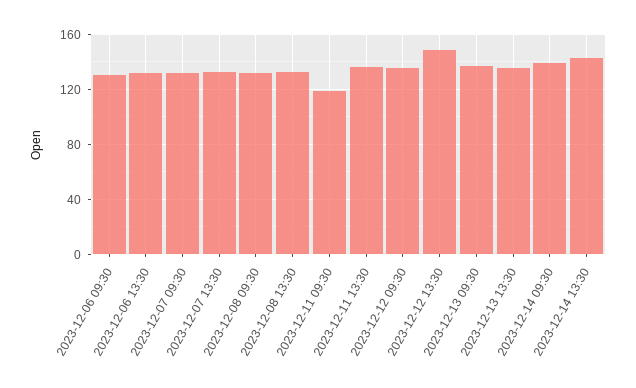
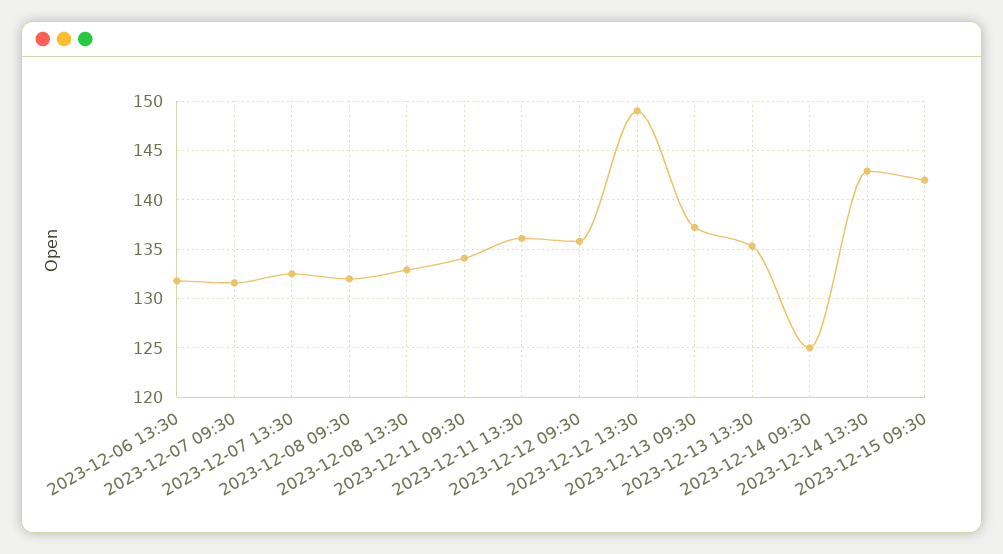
2023-12-06 09:30: 130 -> none
2023-12-11 09:30: 120 -> 134
2023-12-14 09:30: 140 -> 125
2023-12-15 09:30: none -> 142

